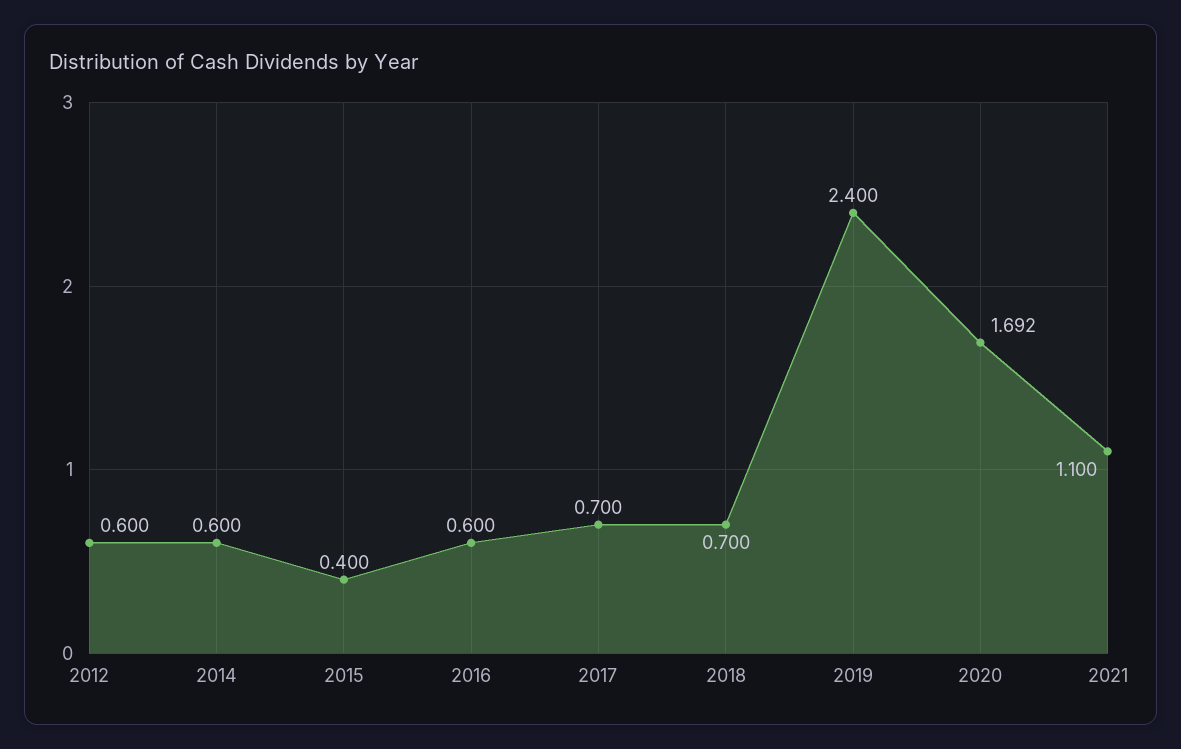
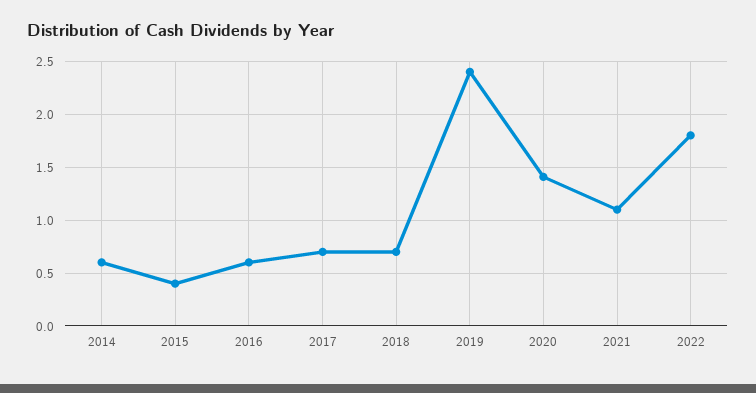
2012: 0.6 -> none
2020: 1.692 -> 1.4
2022: none -> 1.8

